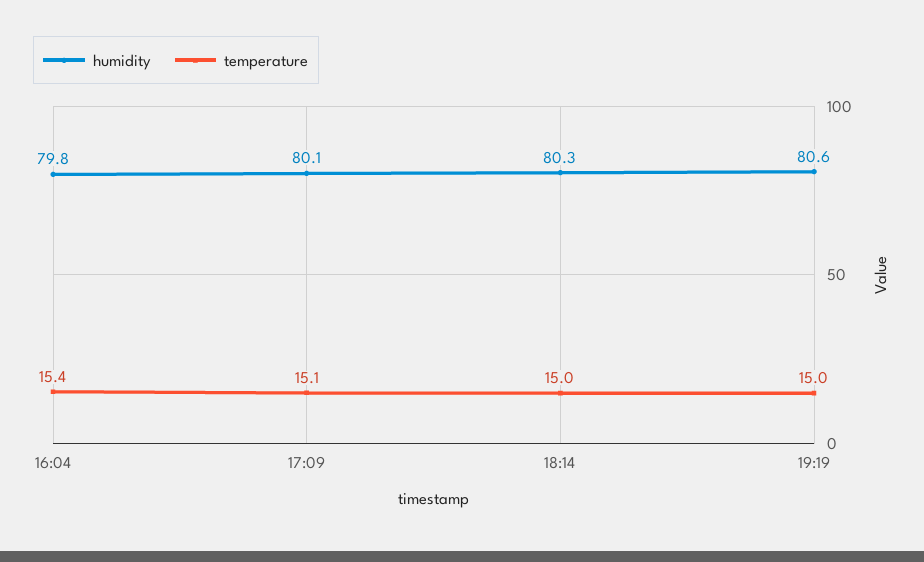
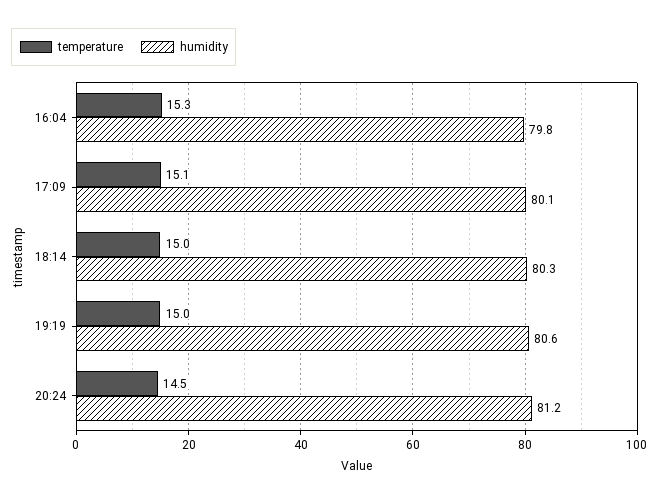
temperature, 16:04: 15.4 -> 15.3
temperature, 20:24: none -> 14.5
humidity, 20:24: none -> 81.2

